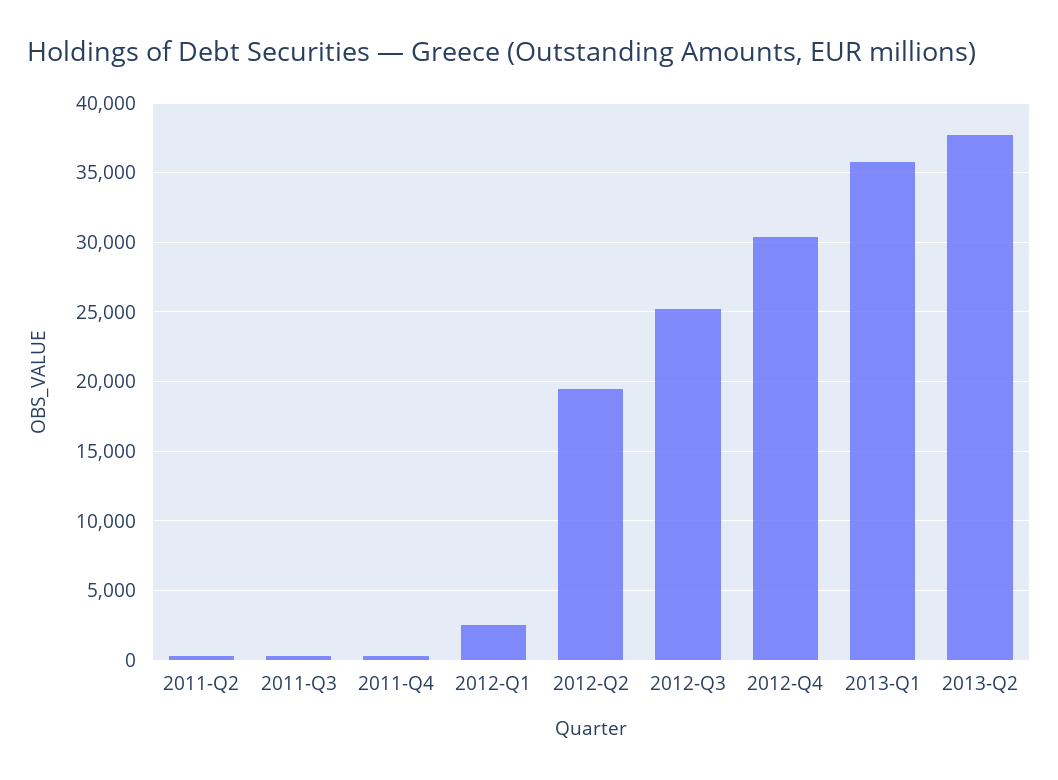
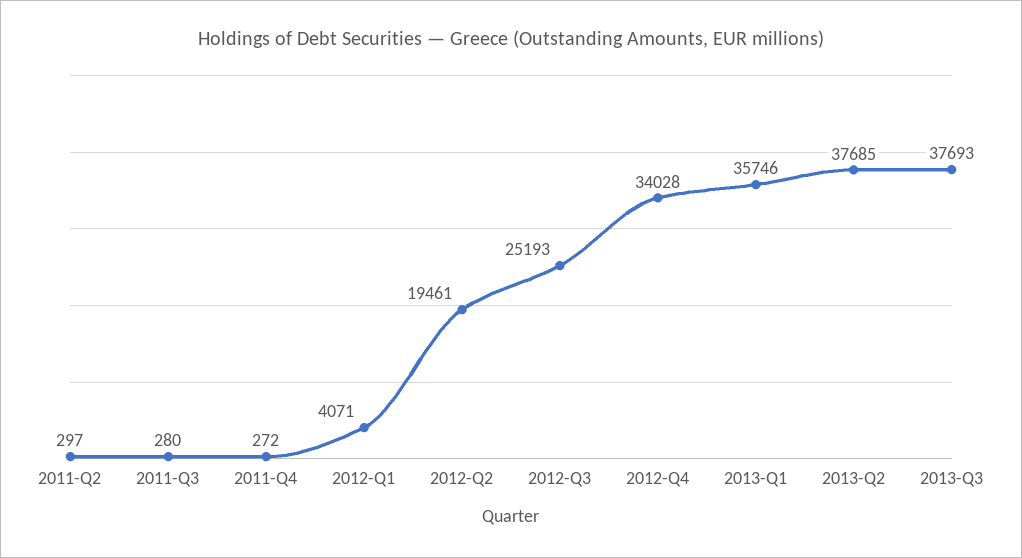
2012-Q1: 2500 -> 4071
2012-Q4: 30500 -> 34028
2013-Q3: none -> 37693

